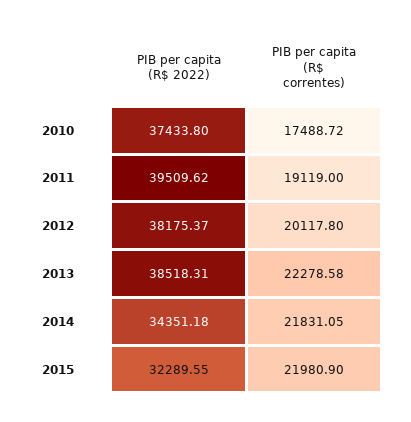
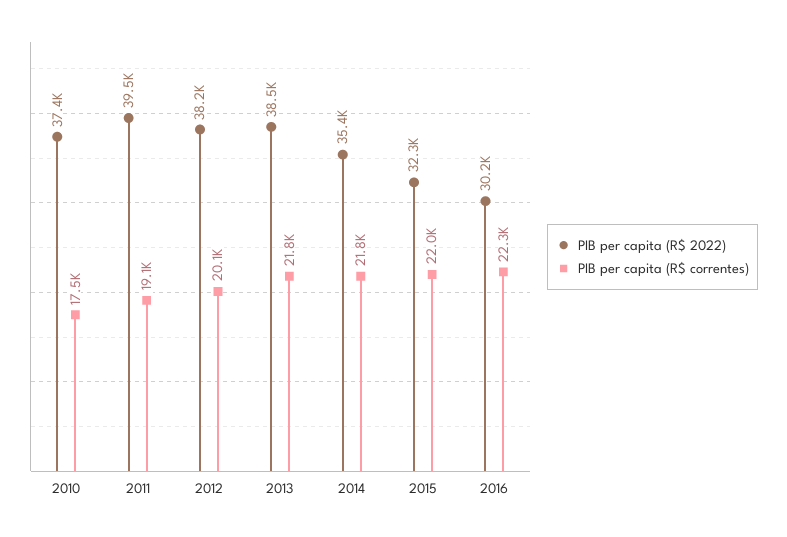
PIB per capita (R$ correntes), 2013: 22278.58 -> 21800
PIB per capita (R$ 2022), 2014: 34351.18 -> 35400
PIB per capita (R$ 2022), 2016: none -> 30200
PIB per capita (R$ correntes), 2016: none -> 22300

